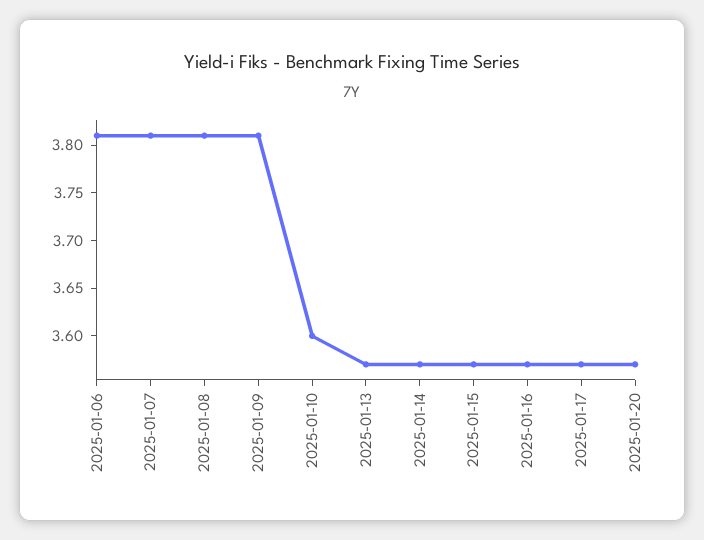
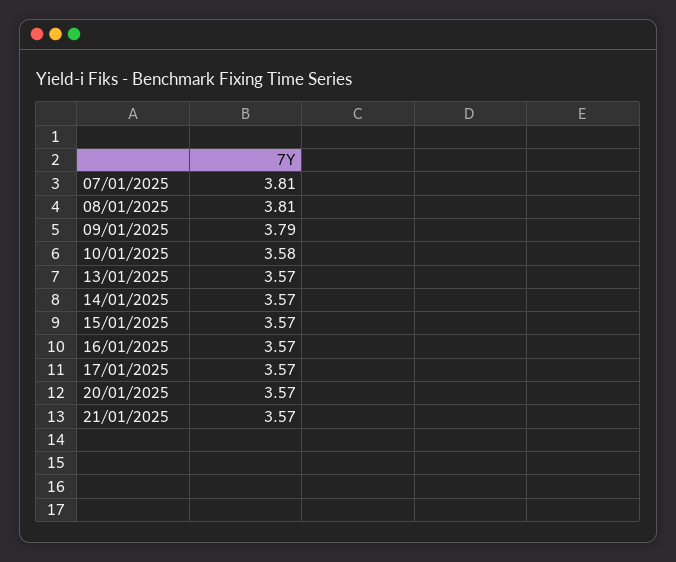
2025-01-06: 3.81 -> none
2025-01-09: 3.81 -> 3.79
2025-01-10: 3.6 -> 3.58
21/01/2025: none -> 3.57

